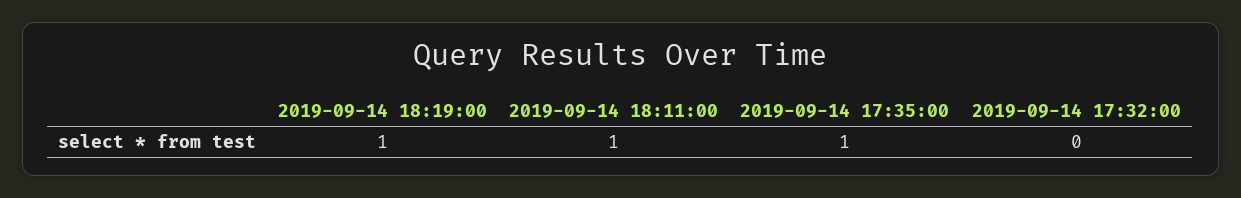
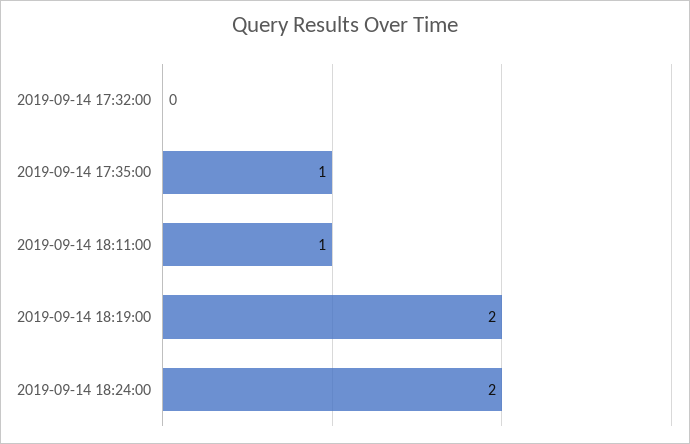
2019-09-14 18:19:00: 1 -> 2
2019-09-14 18:24:00: none -> 2

